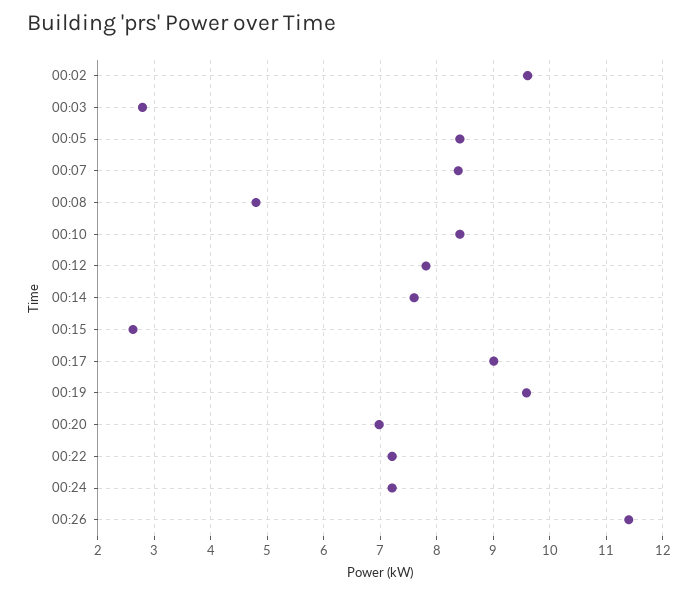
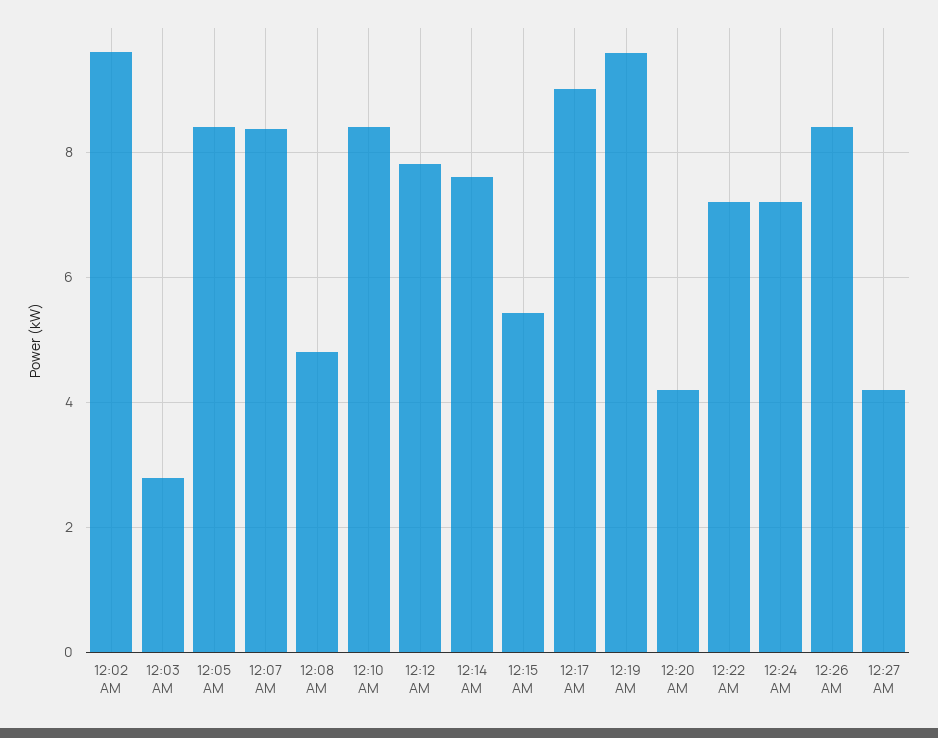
00:15: 2.6 -> 5.4
00:20: 7 -> 4.2
00:26: 11.4 -> 8.4
12:27 AM: none -> 4.2

